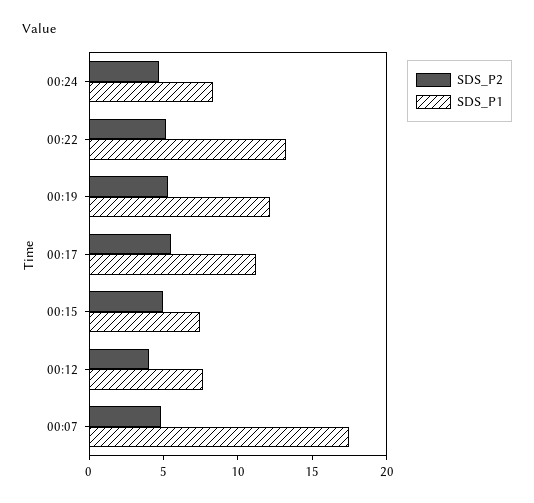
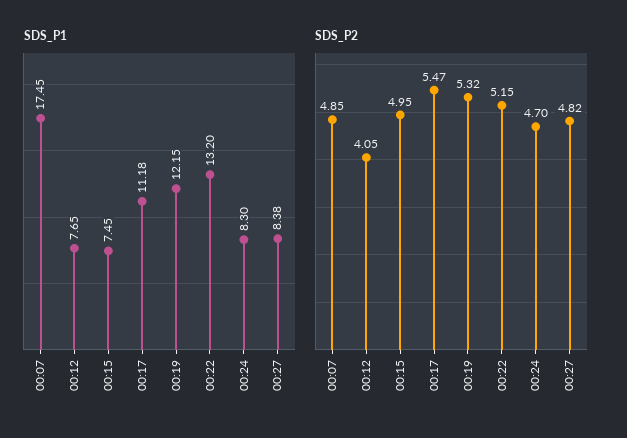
SDS_P1, 00:27: none -> 8.38
SDS_P2, 00:27: none -> 4.82

